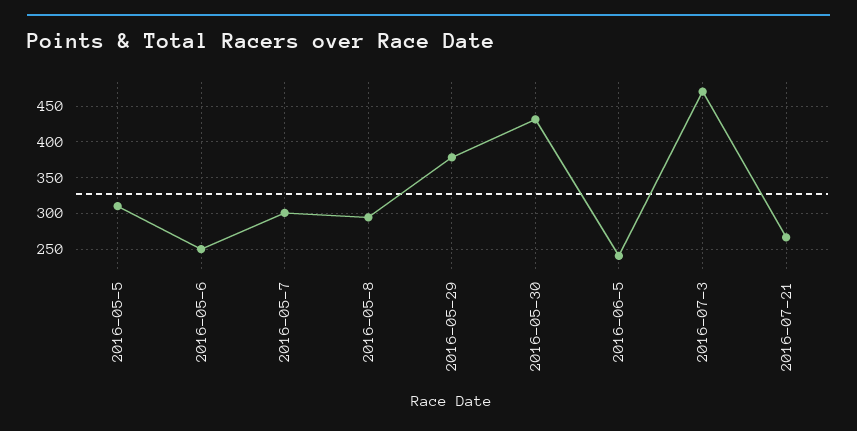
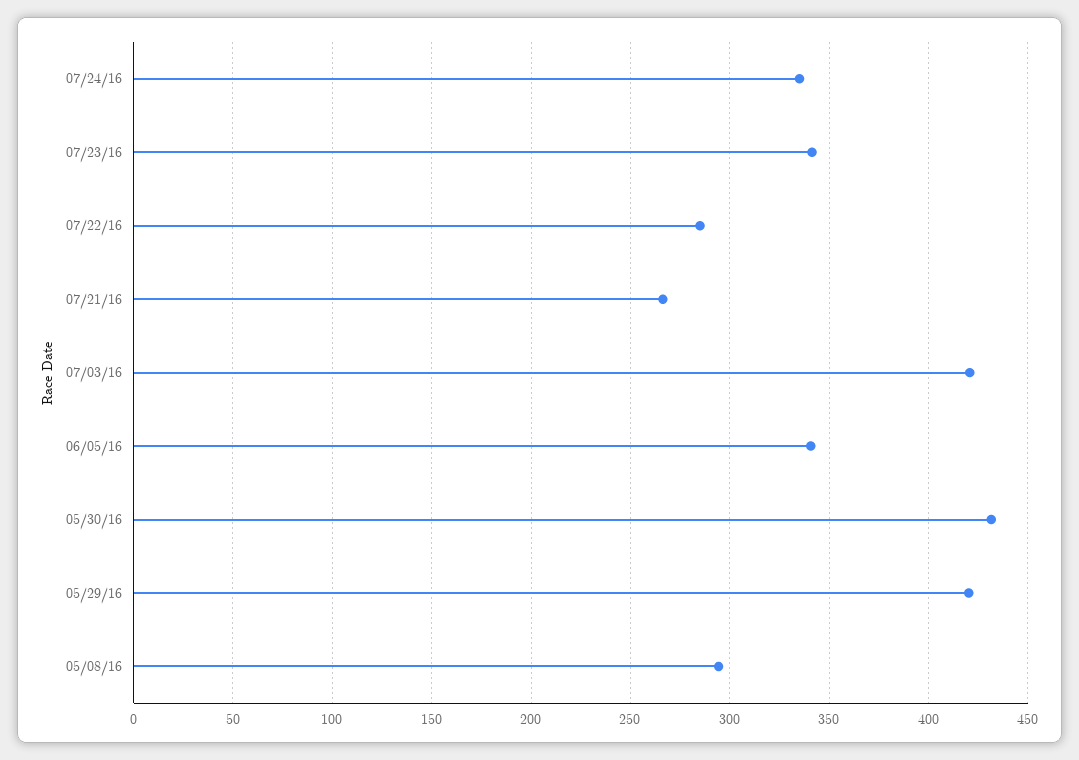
2016-05-5: 310 -> none
2016-05-6: 250 -> none
2016-05-7: 300 -> none
2016-05-29: 380 -> 420
2016-06-5: 240 -> 340
2016-07-3: 470 -> 420
07/24/16: none -> 335
07/23/16: none -> 340
07/22/16: none -> 285

